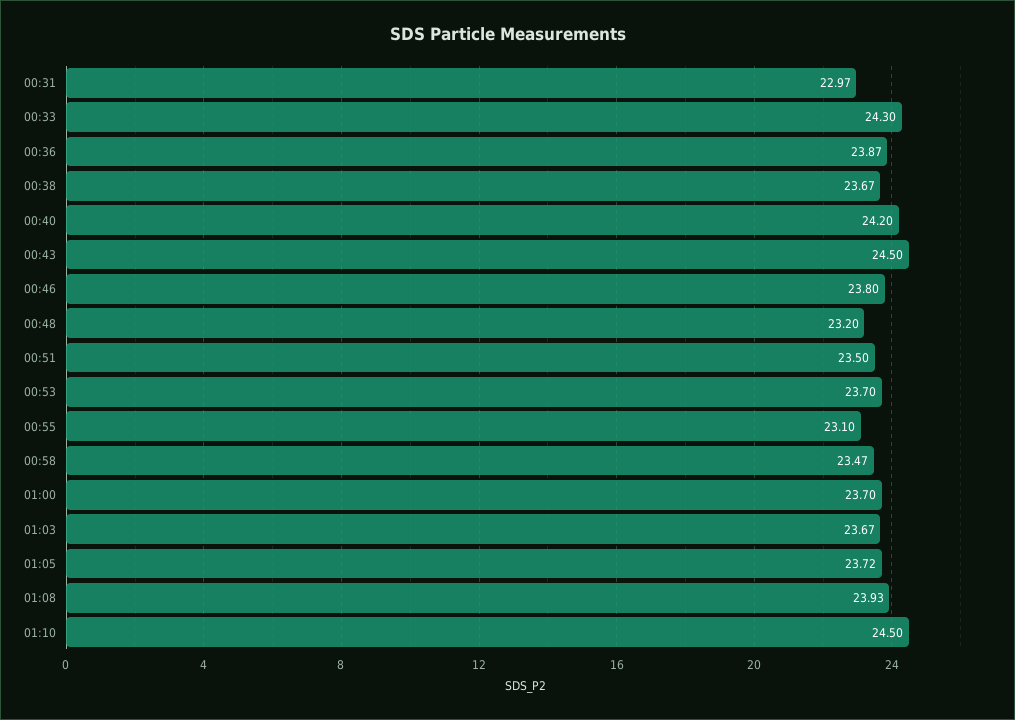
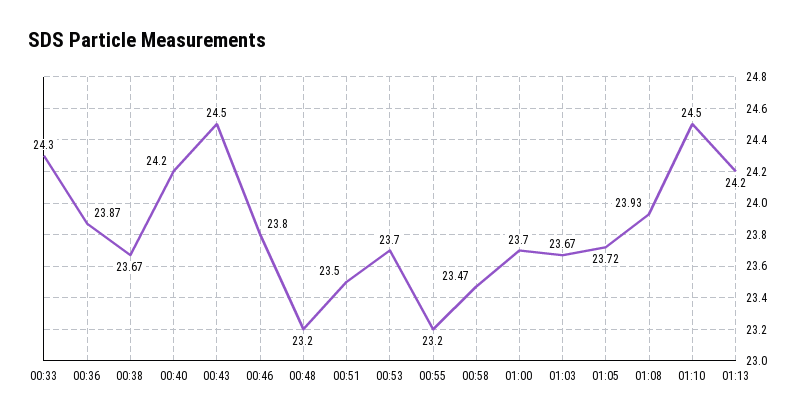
00:31: 22.97 -> none
00:55: 23.1 -> 23.2
01:13: none -> 24.2

